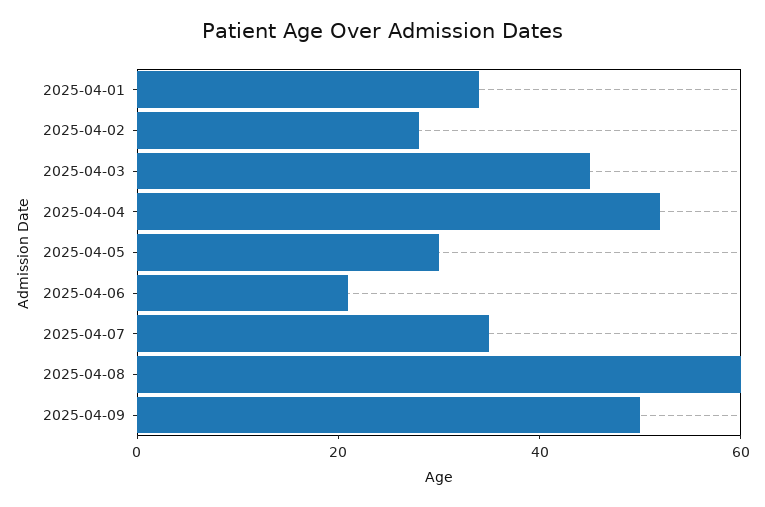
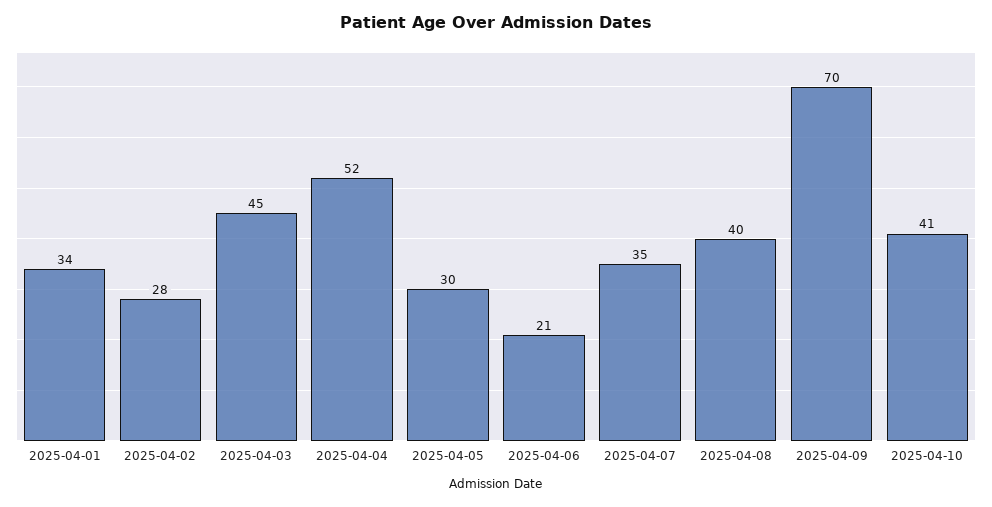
2025-04-08: 60 -> 40
2025-04-09: 50 -> 70
2025-04-10: none -> 41

